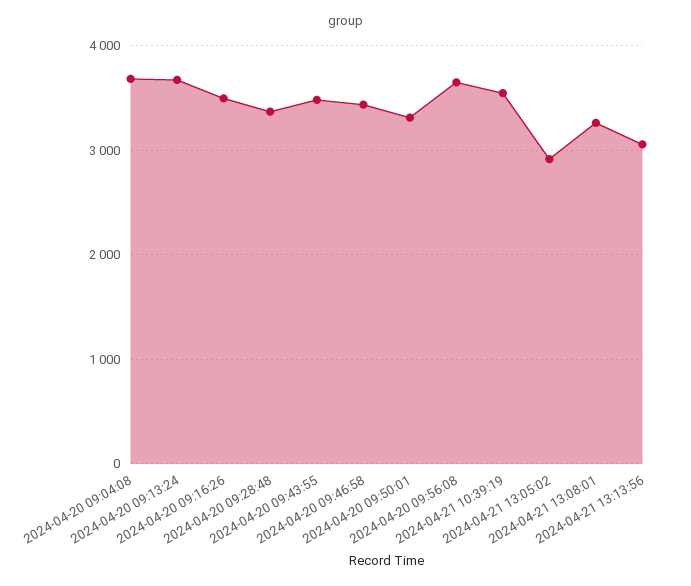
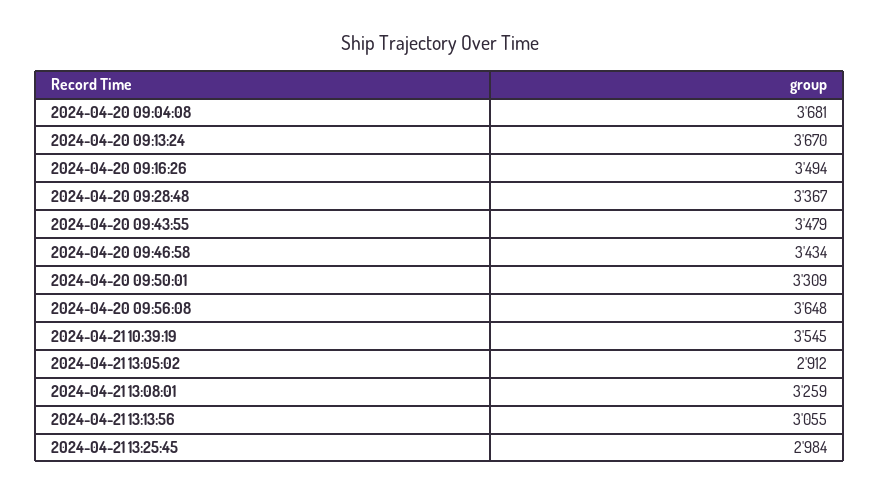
2024-04-21 13:25:45: none -> 2984

